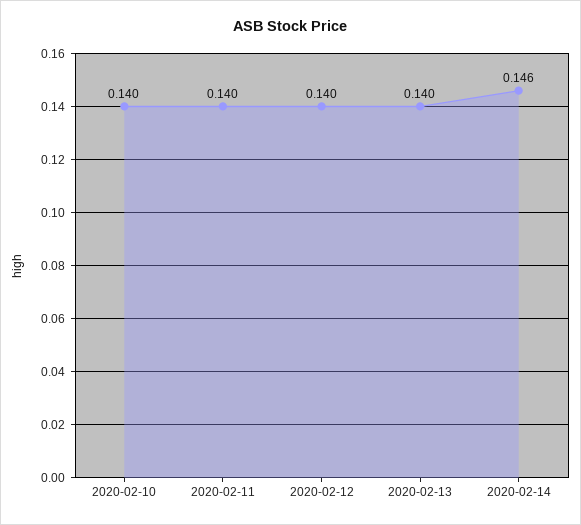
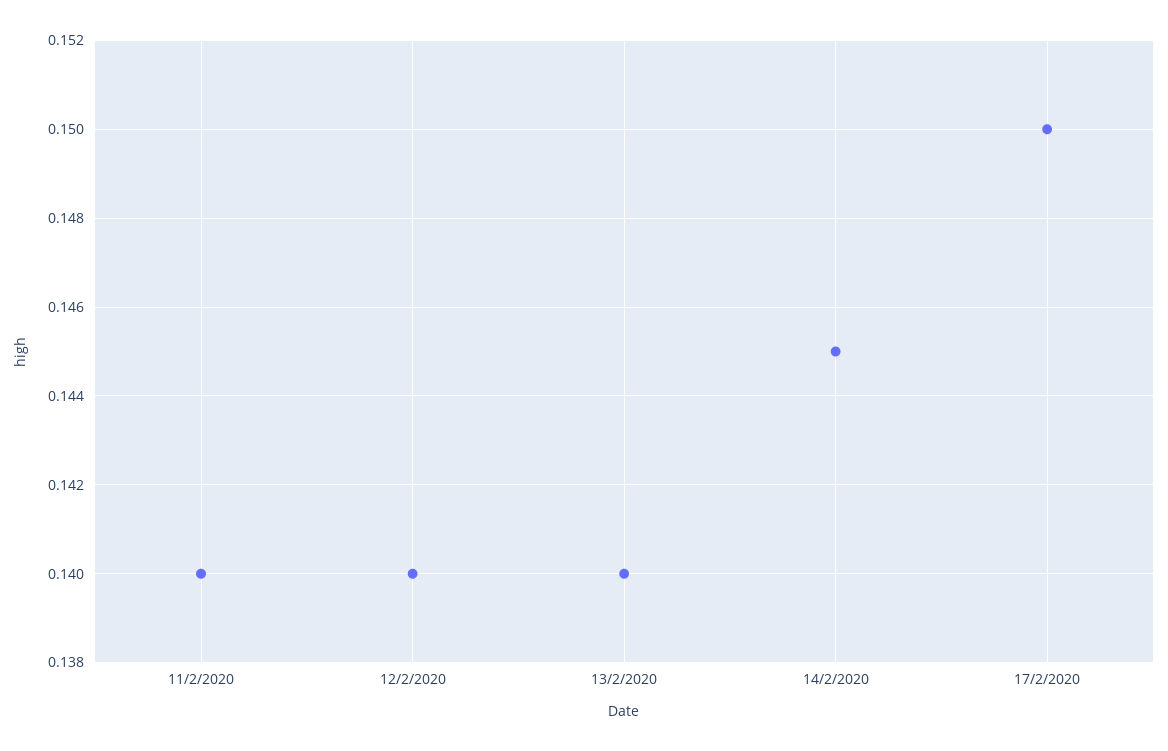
2020-02-10: 0.14 -> none
2020-02-14: 0.146 -> 0.145
17/2/2020: none -> 0.15

